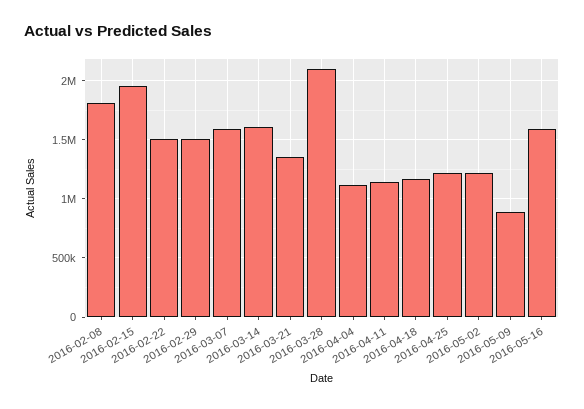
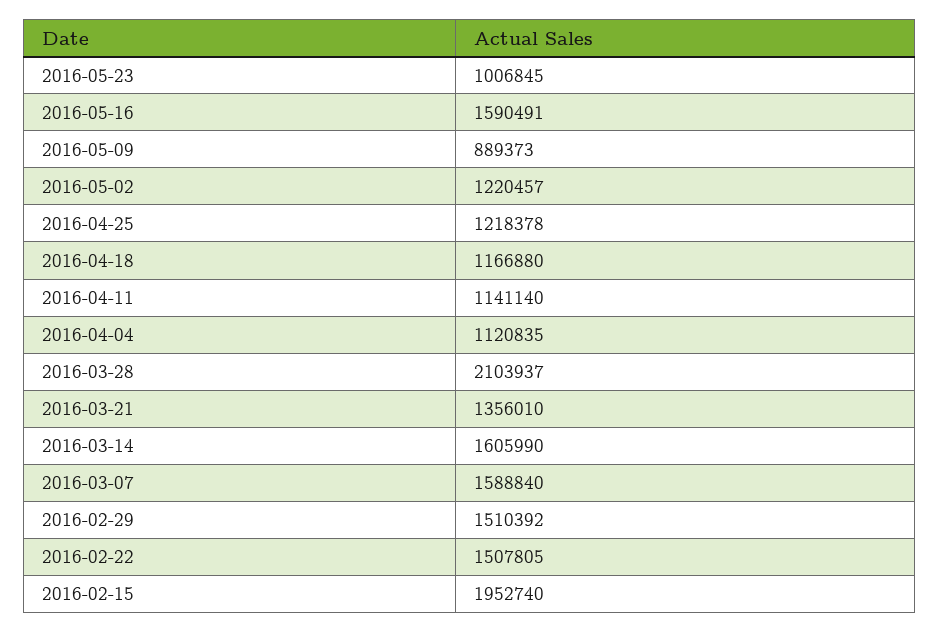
2016-02-08: 1800000 -> none
2016-05-23: none -> 1006845

